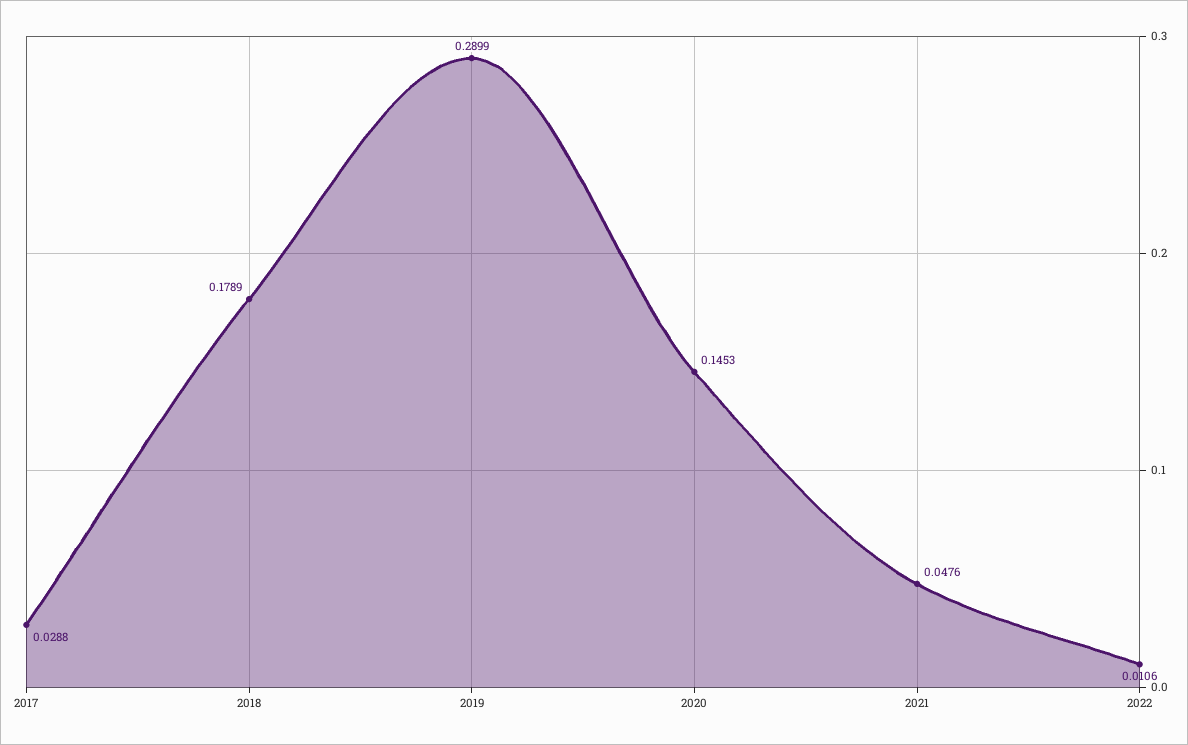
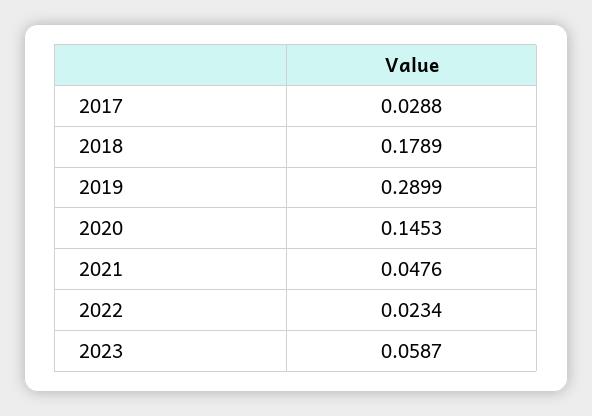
2022: 0.0106 -> 0.0234
2023: none -> 0.0587

